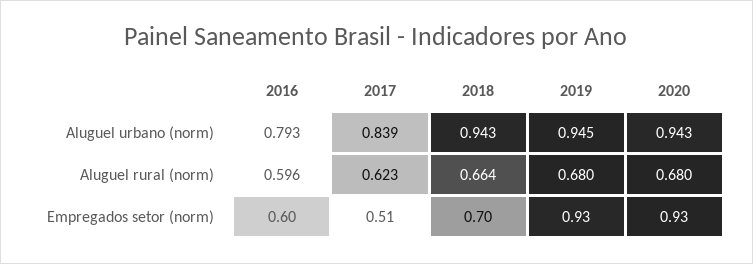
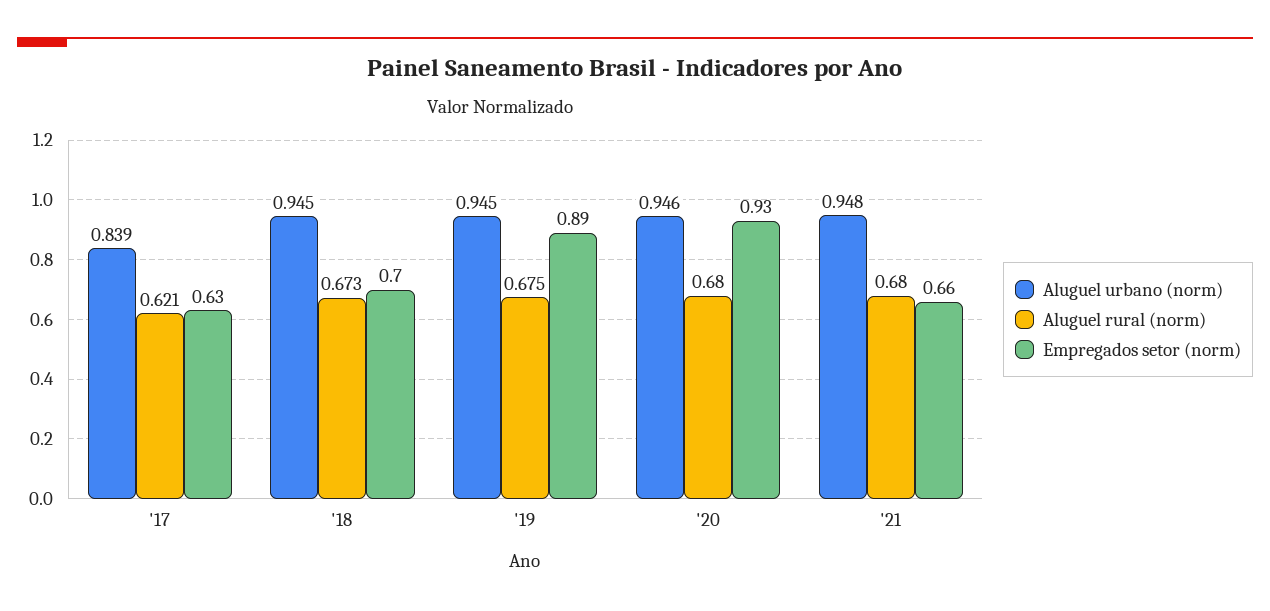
Aluguel urbano (norm), 2016: 0.793 -> none
Aluguel urbano (norm), 2018: 0.943 -> 0.945
Aluguel urbano (norm), 2020: 0.943 -> 0.946
Aluguel rural (norm), 2016: 0.596 -> none
Aluguel rural (norm), 2017: 0.623 -> 0.621
Aluguel rural (norm), 2018: 0.664 -> 0.673
Aluguel rural (norm), 2019: 0.68 -> 0.675
Empregados setor (norm), 2016: 0.6 -> none
Empregados setor (norm), 2017: 0.51 -> 0.63
Empregados setor (norm), 2019: 0.93 -> 0.89
Aluguel urbano (norm), '21: none -> 0.948
Aluguel rural (norm), '21: none -> 0.68
Empregados setor (norm), '21: none -> 0.66

